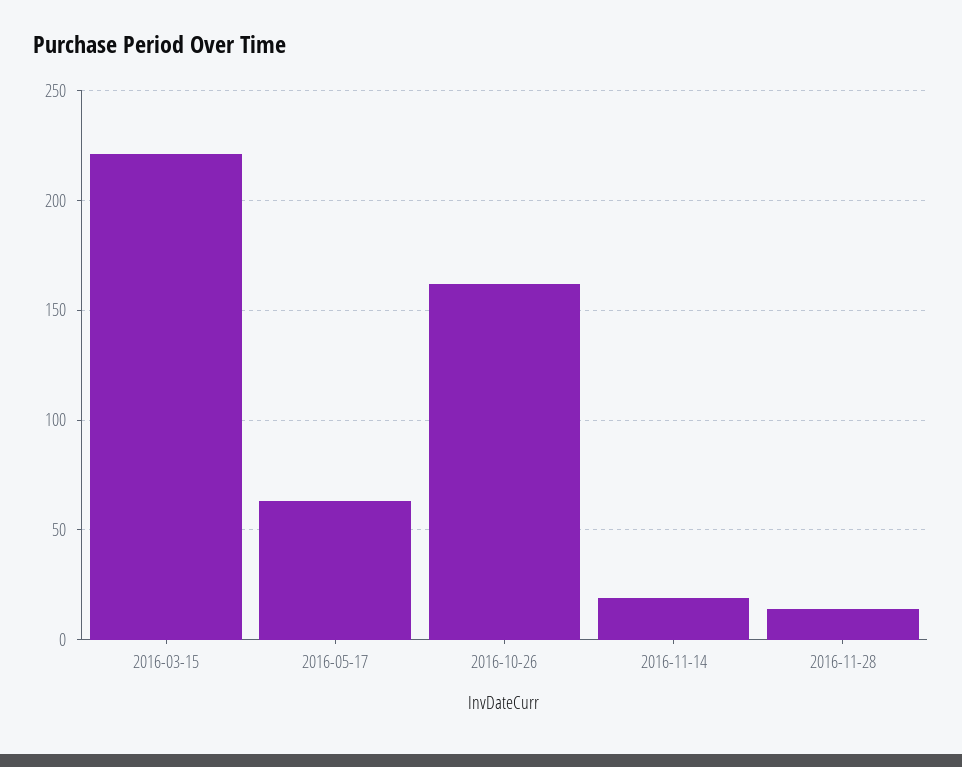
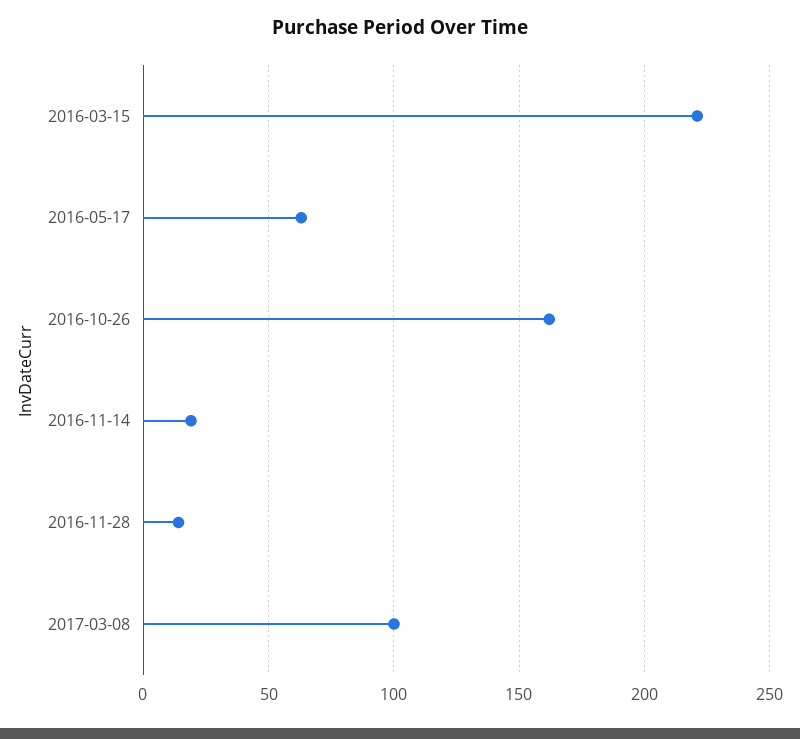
2017-03-08: none -> 100

